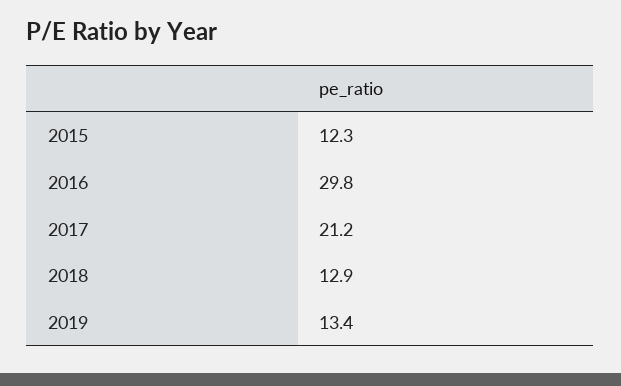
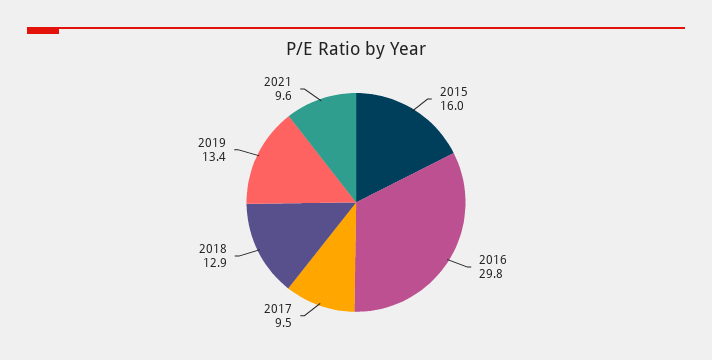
2015: 12.3 -> 16
2017: 21.2 -> 9.5
2021: none -> 9.6

